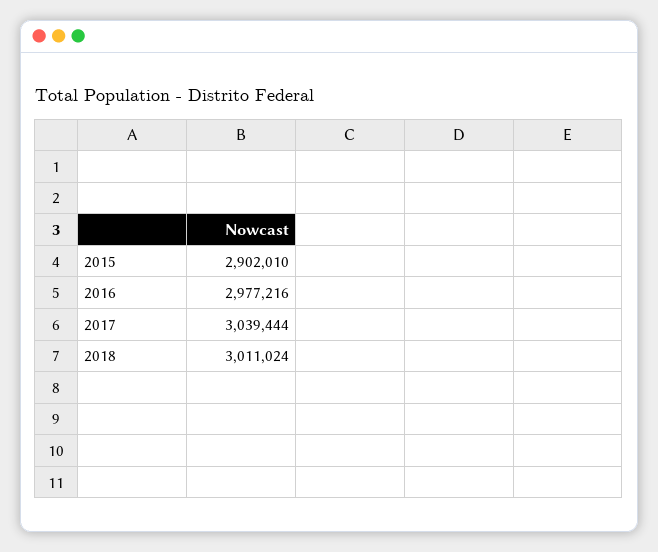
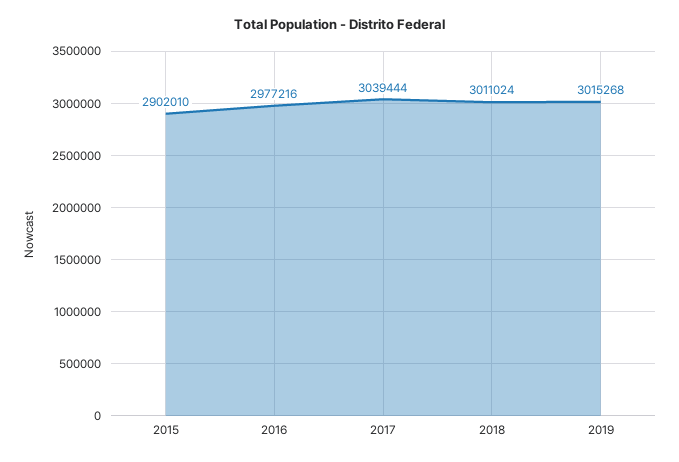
2019: none -> 3015268

